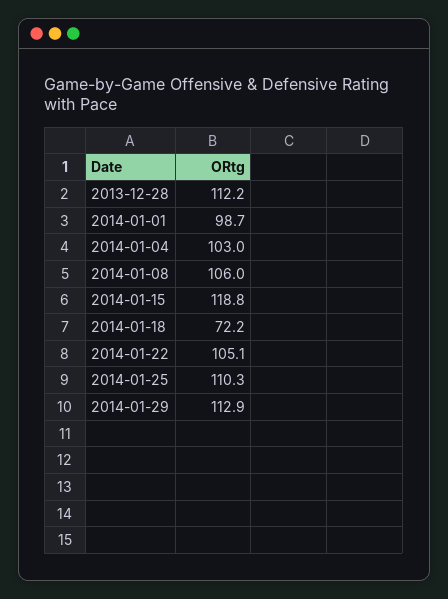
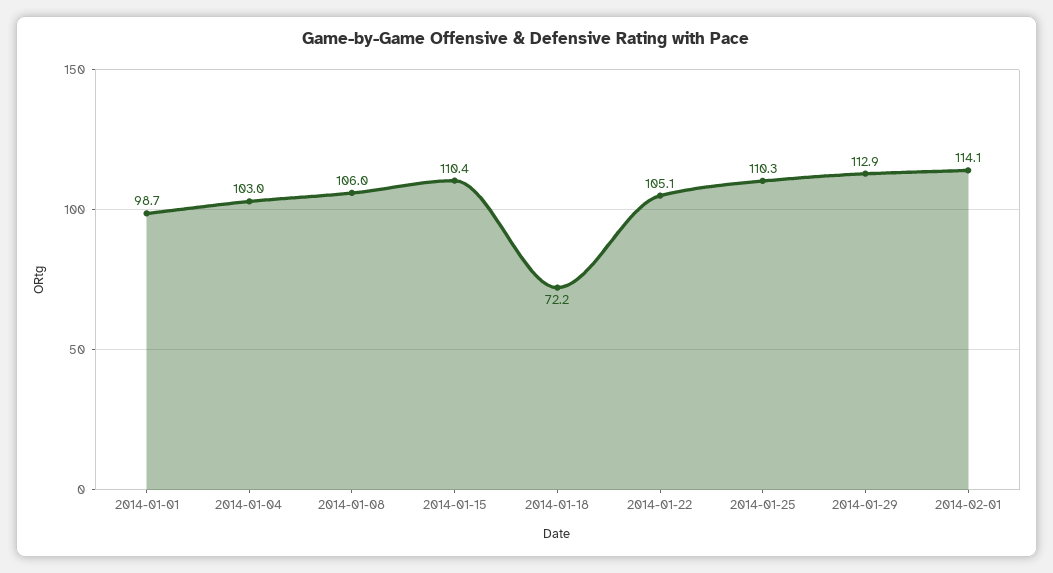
2013-12-28: 112.2 -> none
2014-01-15: 118.8 -> 110.4
2014-02-01: none -> 114.1

